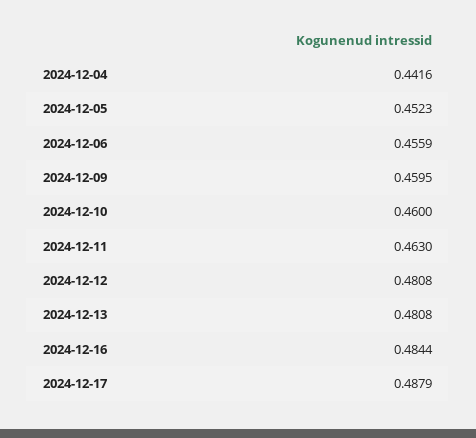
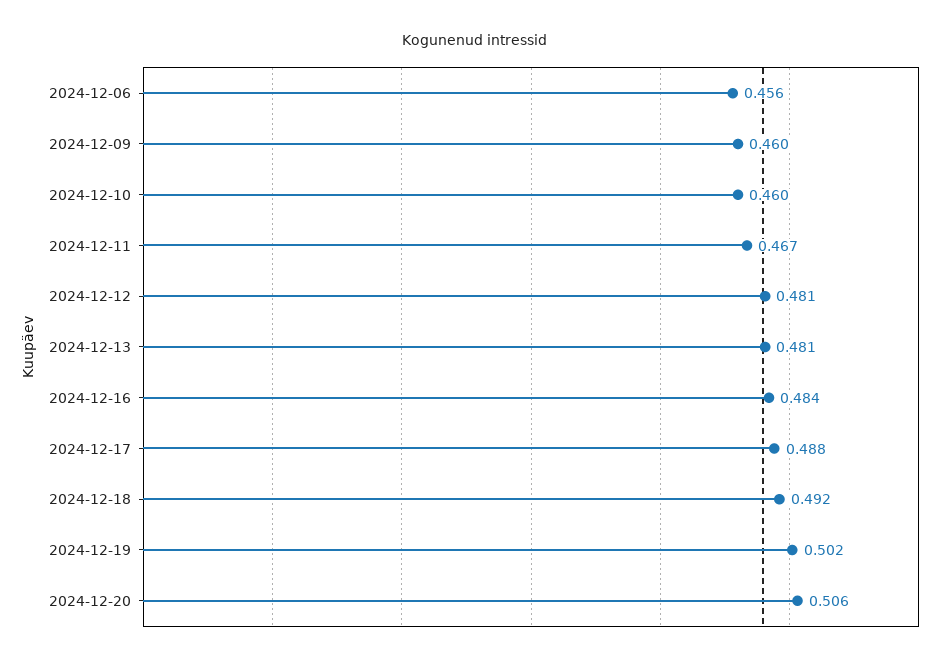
2024-12-04: 0.4416 -> none
2024-12-05: 0.4523 -> none
2024-12-11: 0.463 -> 0.467
2024-12-18: none -> 0.492
2024-12-19: none -> 0.502
2024-12-20: none -> 0.506

